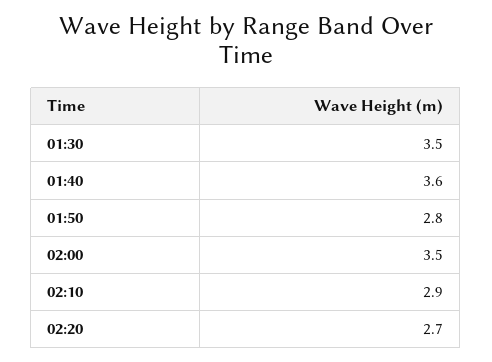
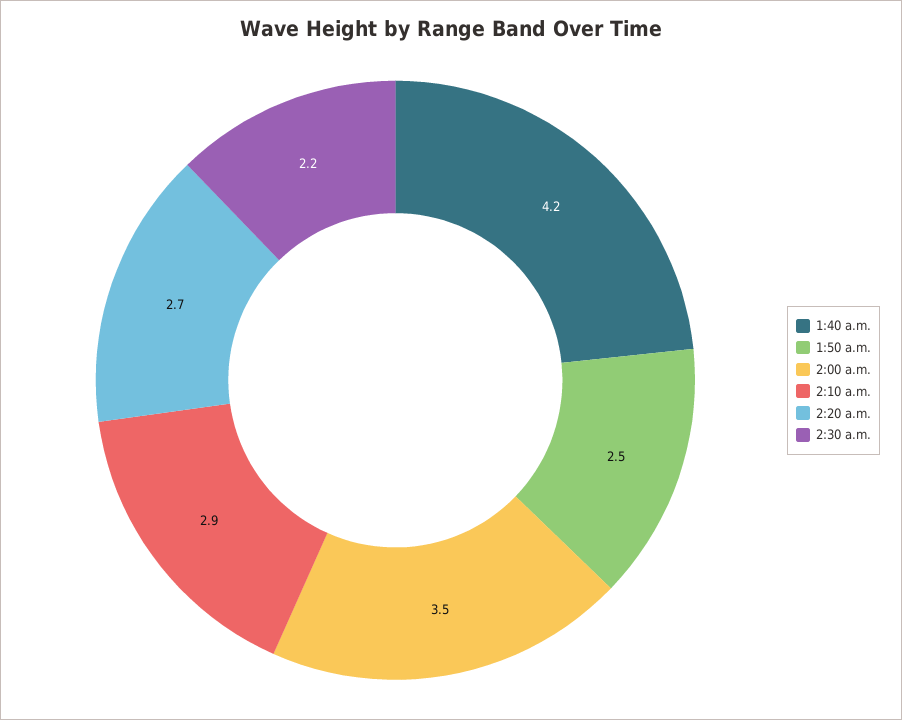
01:30: 3.5 -> none
01:40: 3.6 -> 4.2
01:50: 2.8 -> 2.5
2:30 a.m.: none -> 2.2

